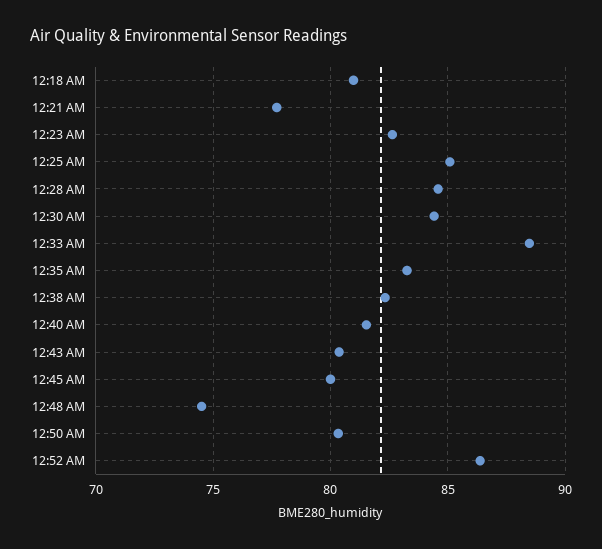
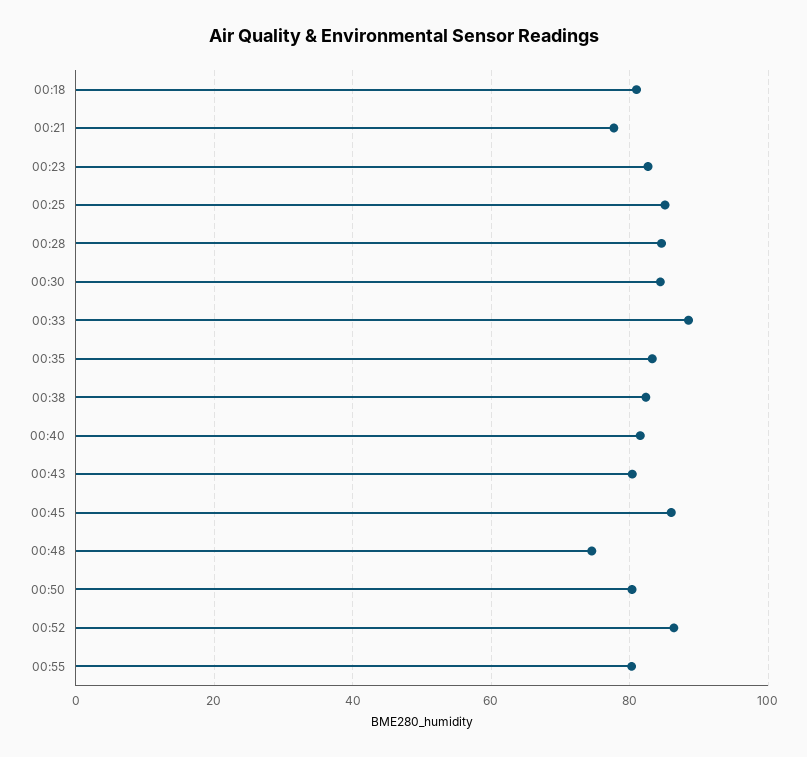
12:45 AM: 80 -> 86
00:55: none -> 80

